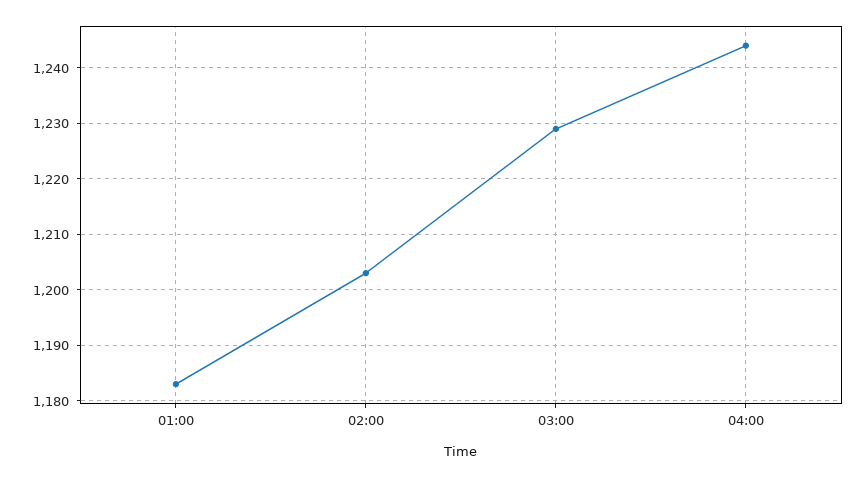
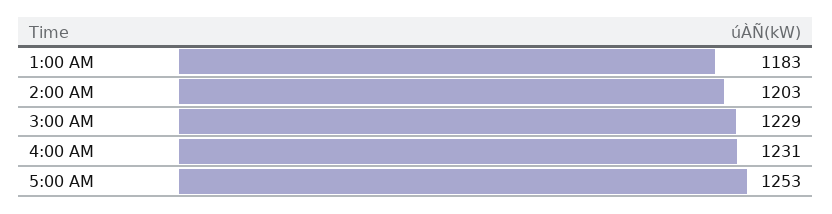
04:00: 1245 -> 1231
5:00 AM: none -> 1253

